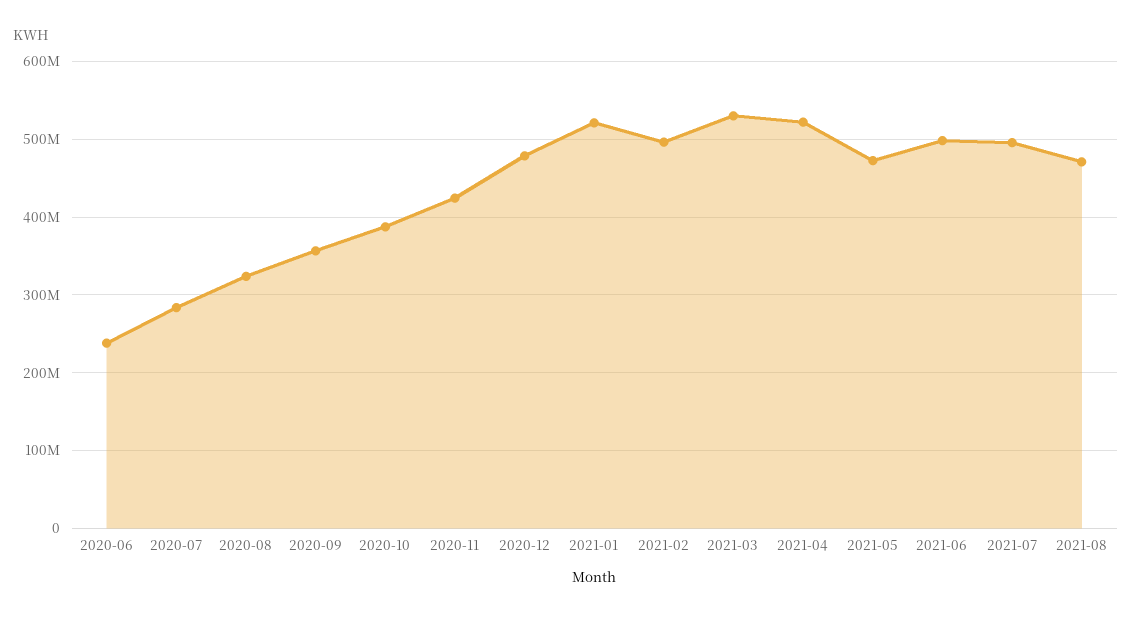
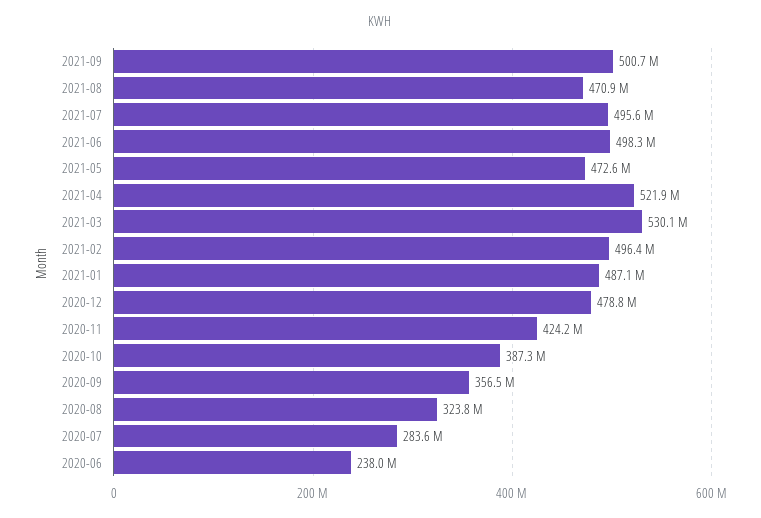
2021-01: 520000000 -> 487100000
2021-09: none -> 500700000

